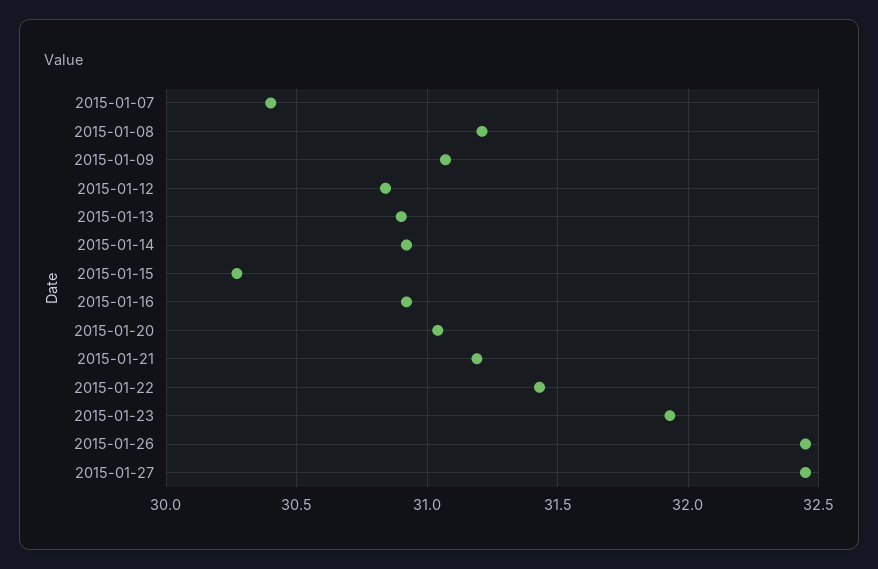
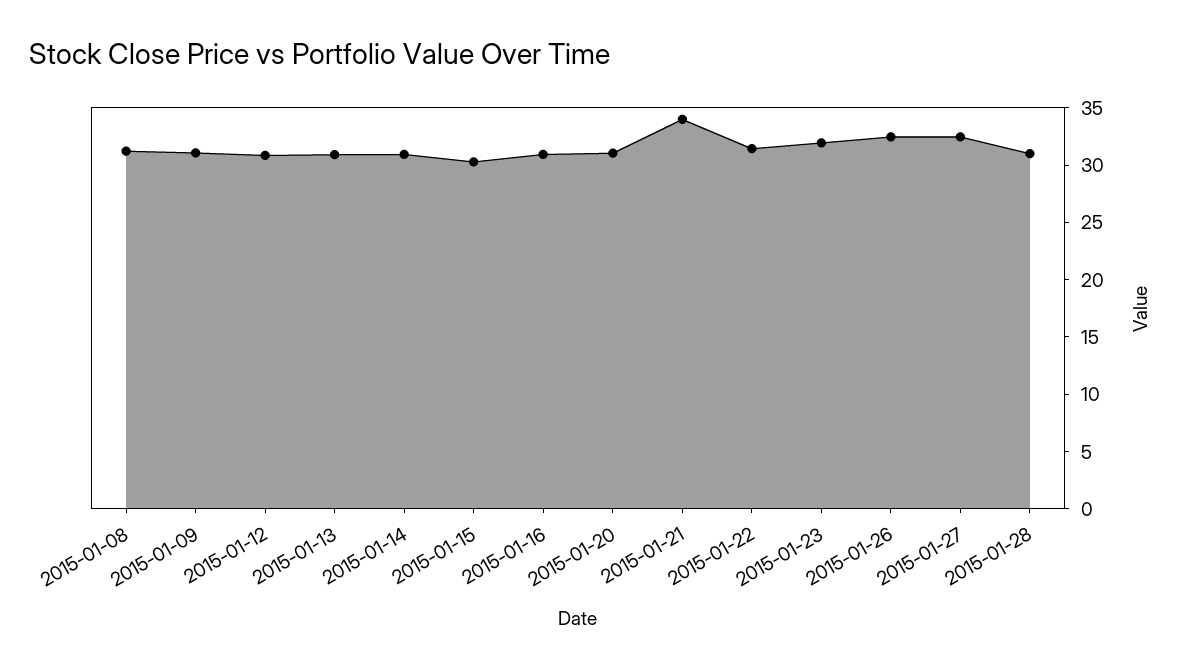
2015-01-07: 30.4 -> none
2015-01-21: 31.2 -> 34
2015-01-28: none -> 31

